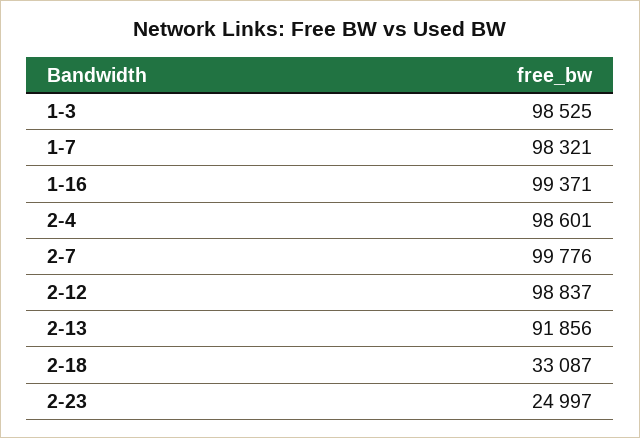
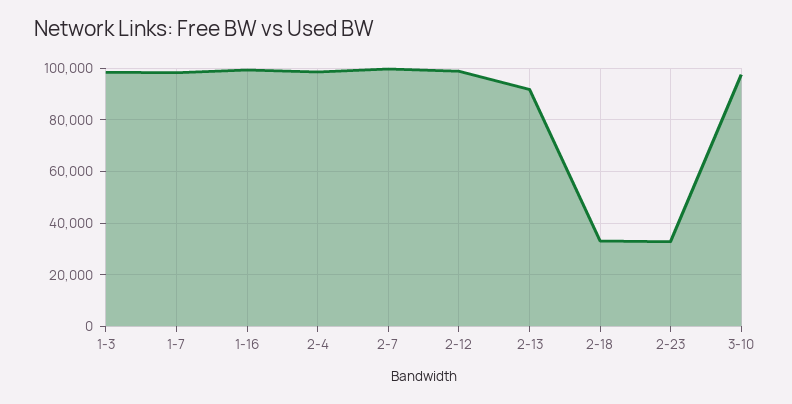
2-23: 24997 -> 32500
3-10: none -> 97500

